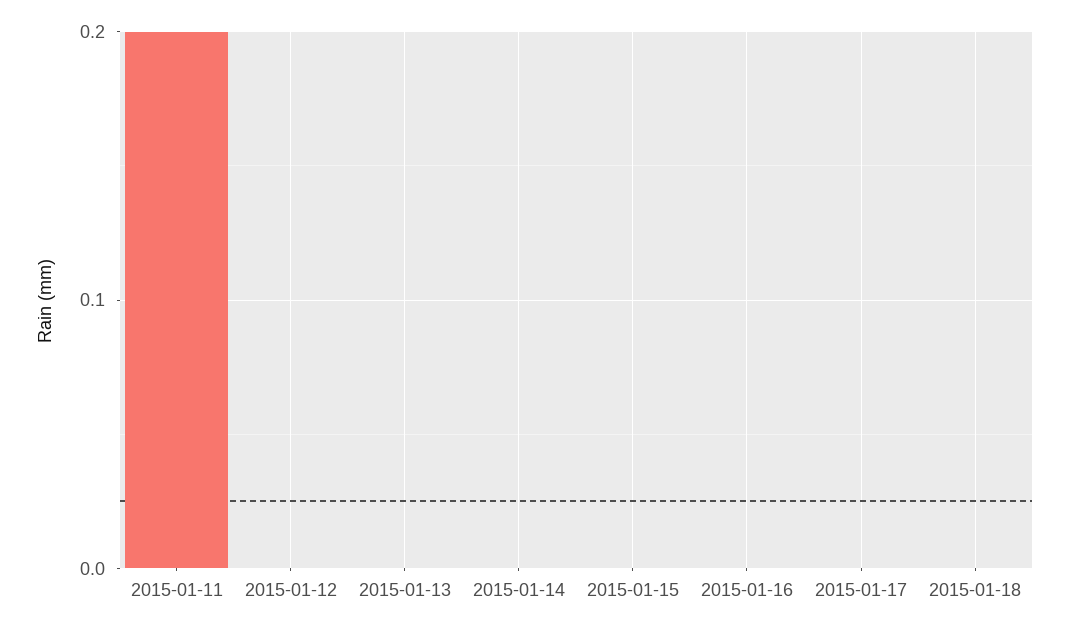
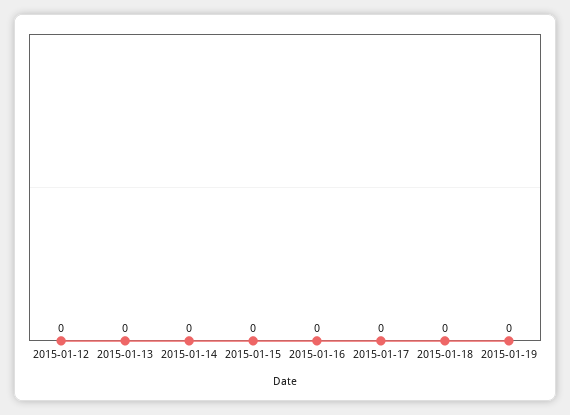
2015-01-11: 0.2 -> none
2015-01-19: none -> 0

